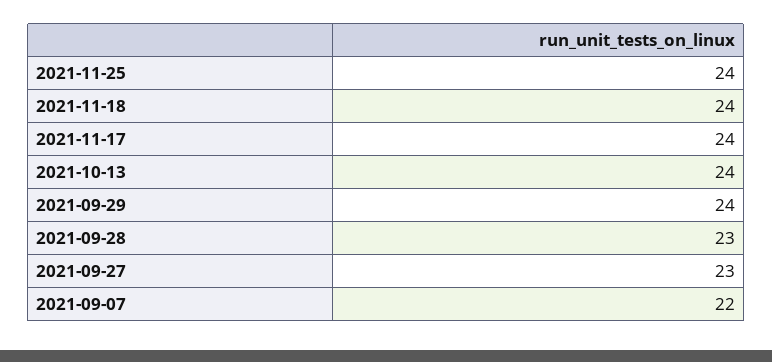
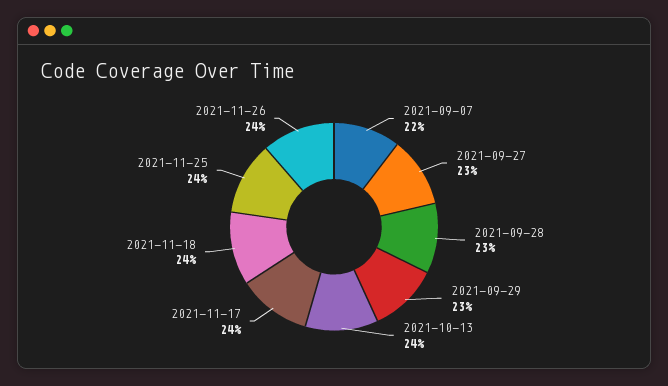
2021-09-29: 24 -> 23
2021-11-26: none -> 24

